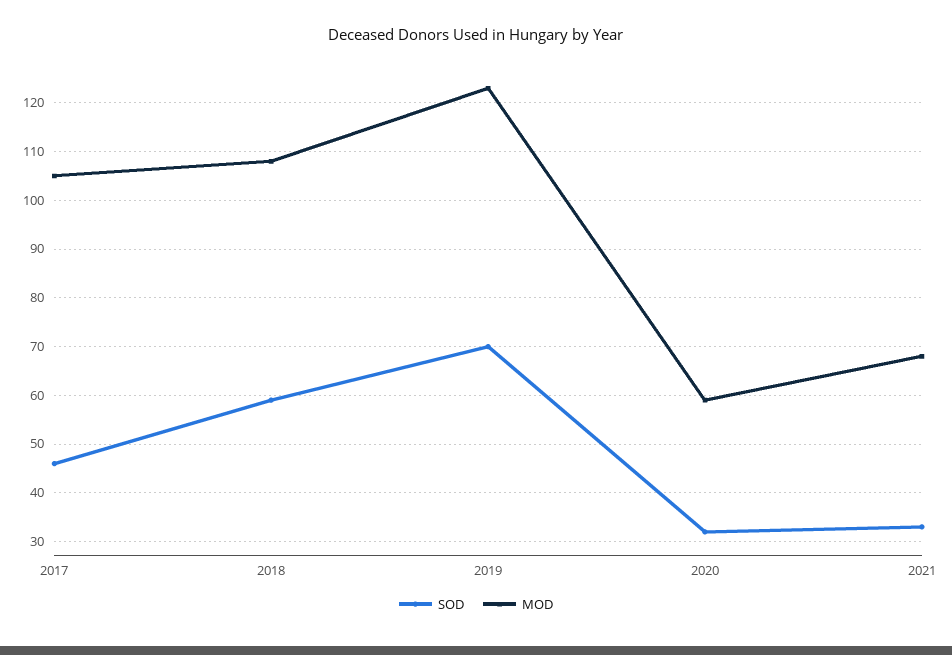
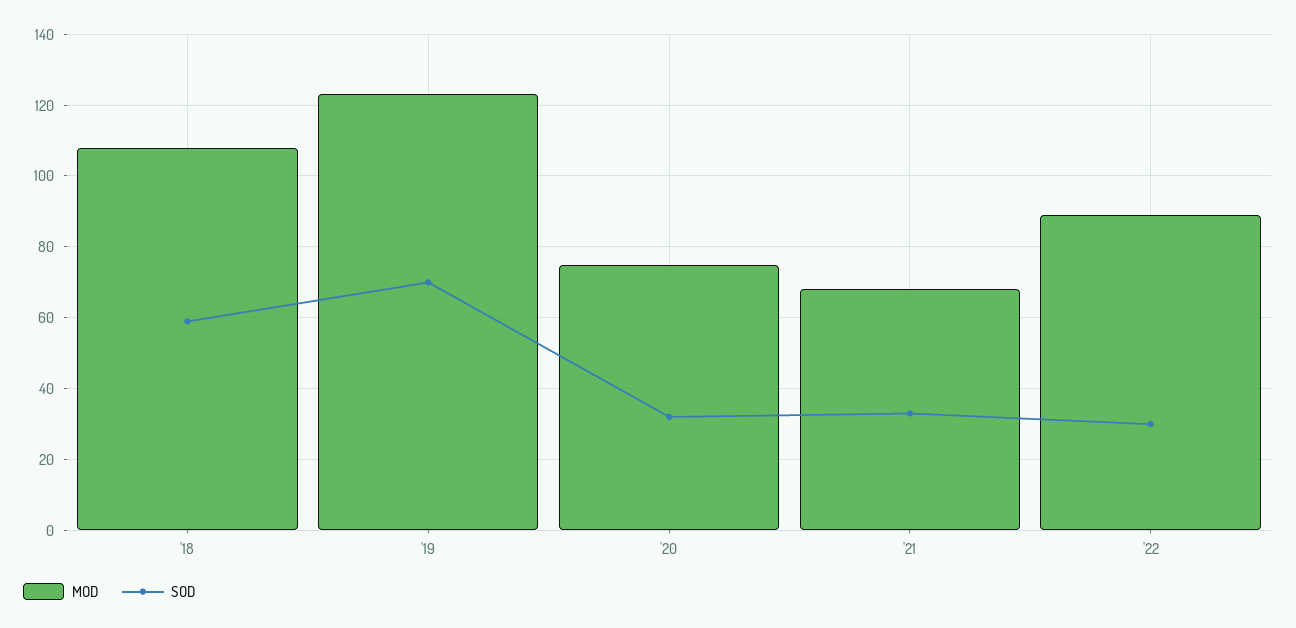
SOD, 2017: 45 -> none
MOD, 2017: 105 -> none
MOD, 2020: 60 -> 75
MOD, '22: none -> 90
SOD, '22: none -> 30

